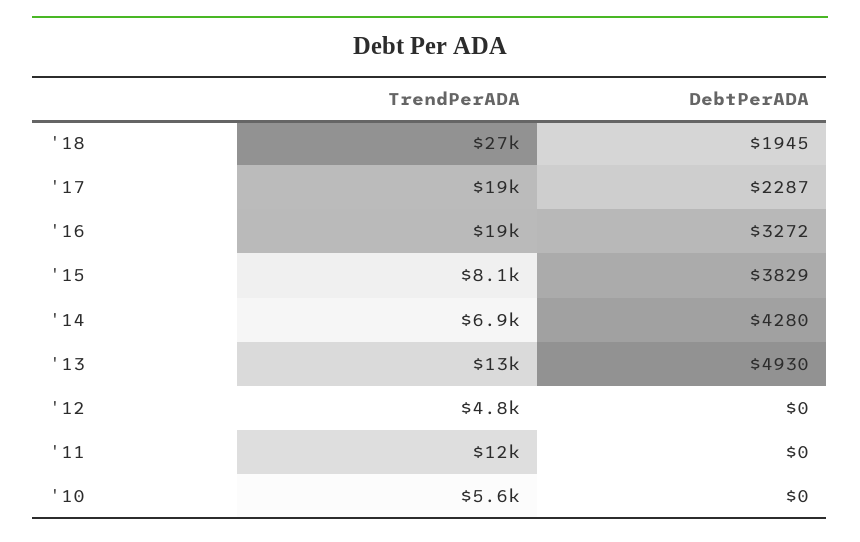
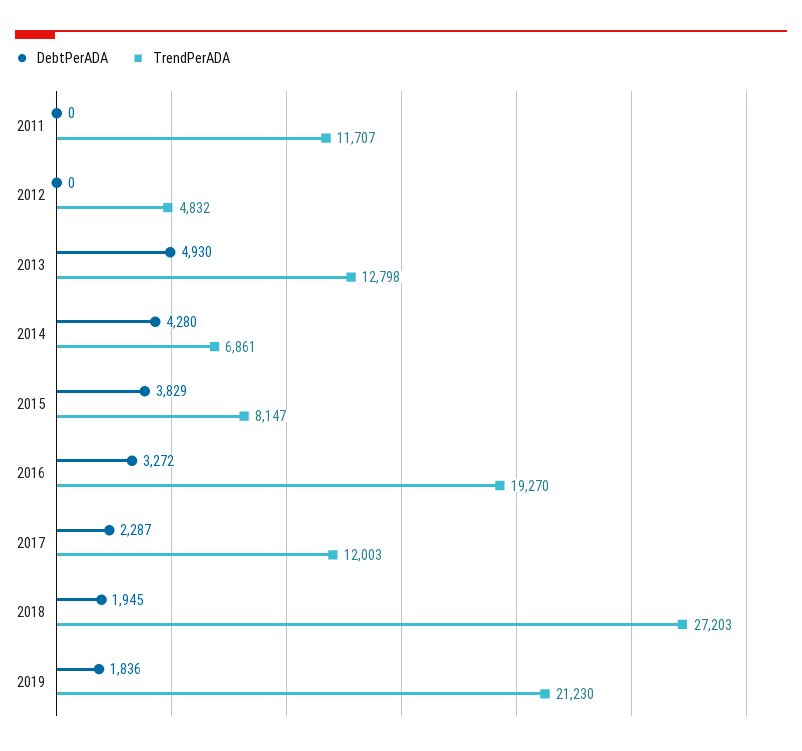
TrendPerADA, '17: 19000 -> 12003
TrendPerADA, '10: 5600 -> none
DebtPerADA, '10: 0 -> none
DebtPerADA, 2019: none -> 1836
TrendPerADA, 2019: none -> 21230

